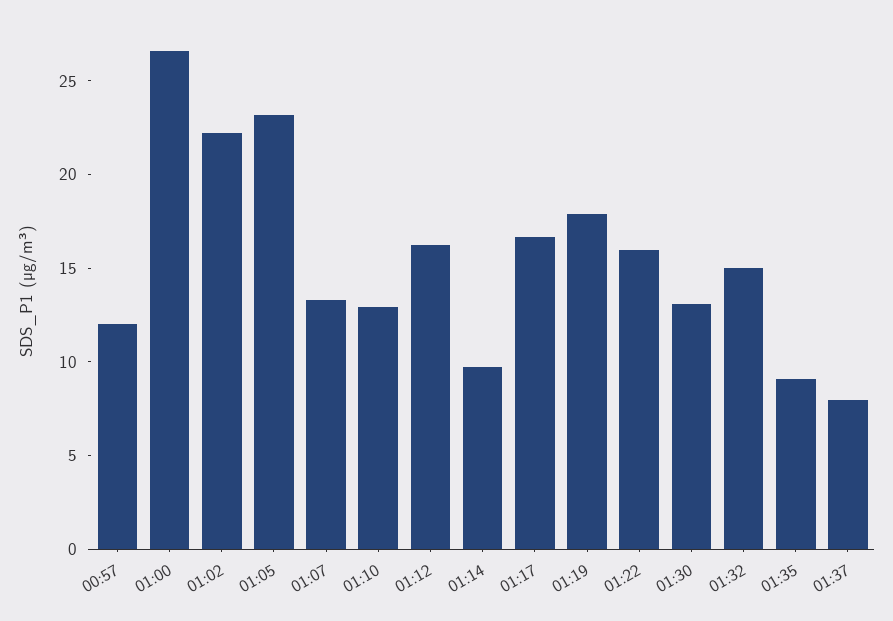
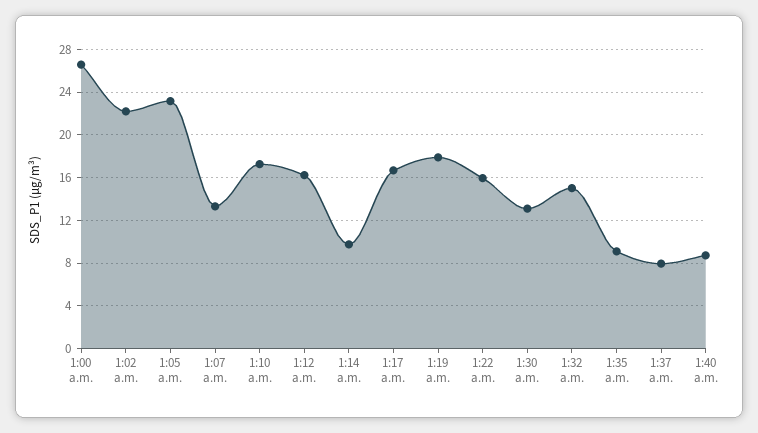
00:57: 12 -> none
01:10: 13 -> 17
1:40 a.m.: none -> 9

